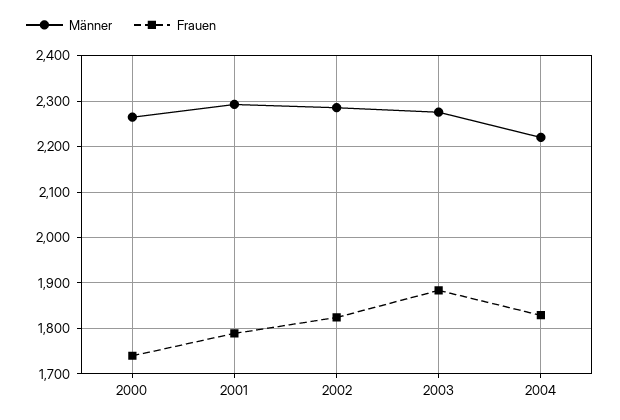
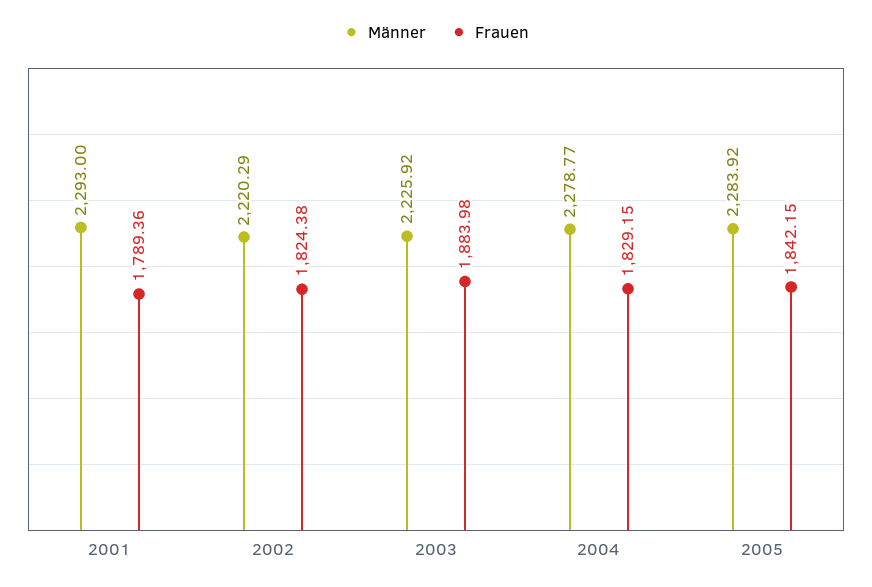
Männer, 2000: 2260 -> none
Frauen, 2000: 1740 -> none
Männer, 2002: 2280 -> 2220.29
Männer, 2003: 2280 -> 2225.92
Männer, 2004: 2220 -> 2278.77
Männer, 2005: none -> 2283.92
Frauen, 2005: none -> 1842.15

